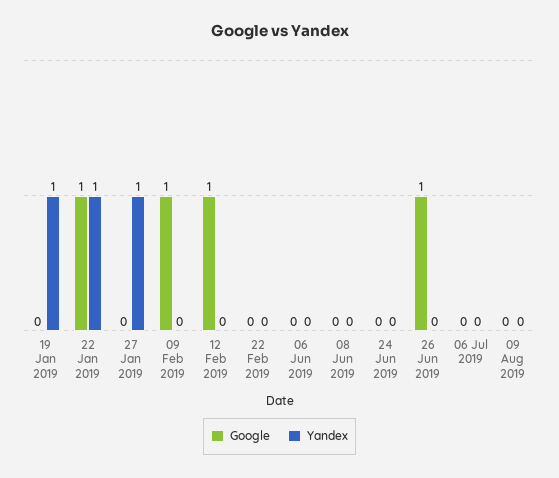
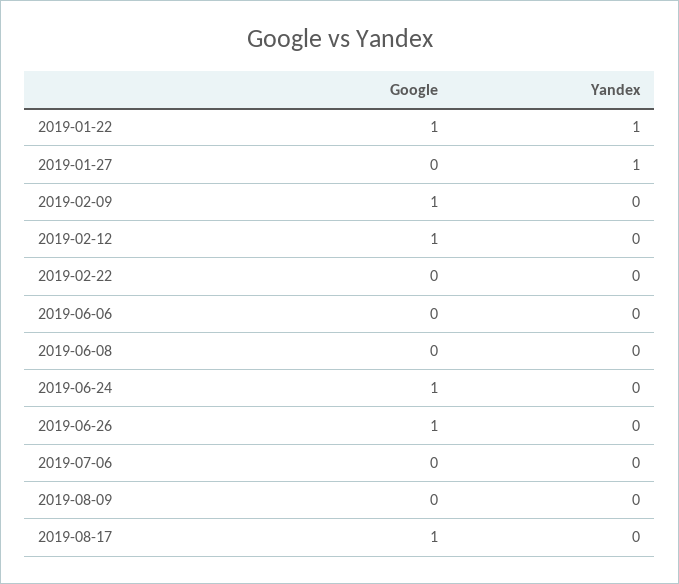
Google, 19 Jan 2019: 0 -> none
Yandex, 19 Jan 2019: 1 -> none
Google, 24 Jun 2019: 0 -> 1
Google, 2019-08-17: none -> 1
Yandex, 2019-08-17: none -> 0

